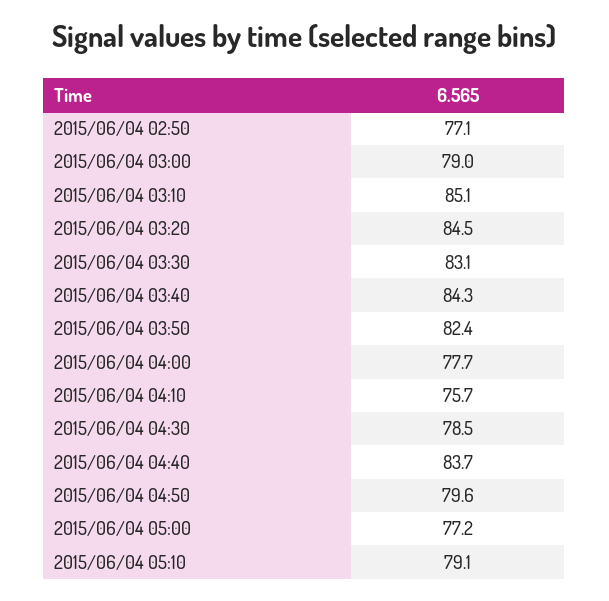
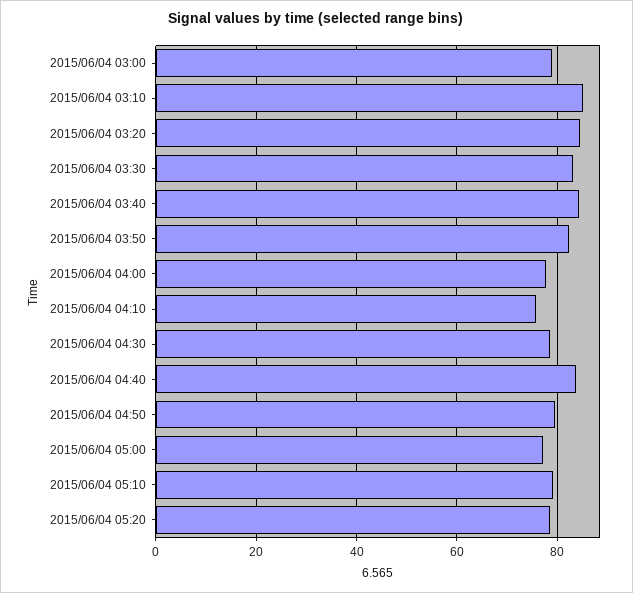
2015/06/04 02:50: 77.1 -> none
2015/06/04 05:20: none -> 78

